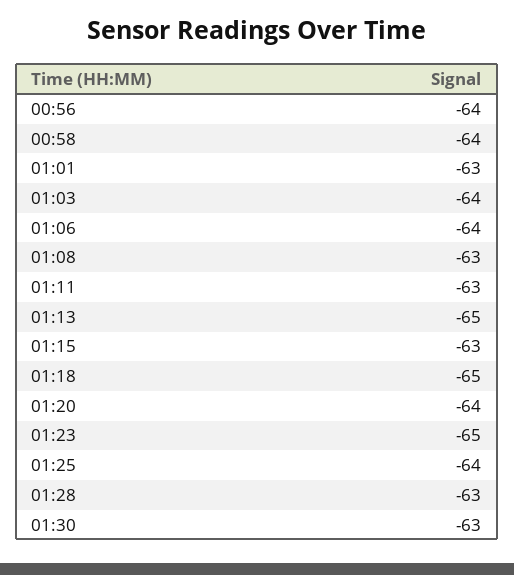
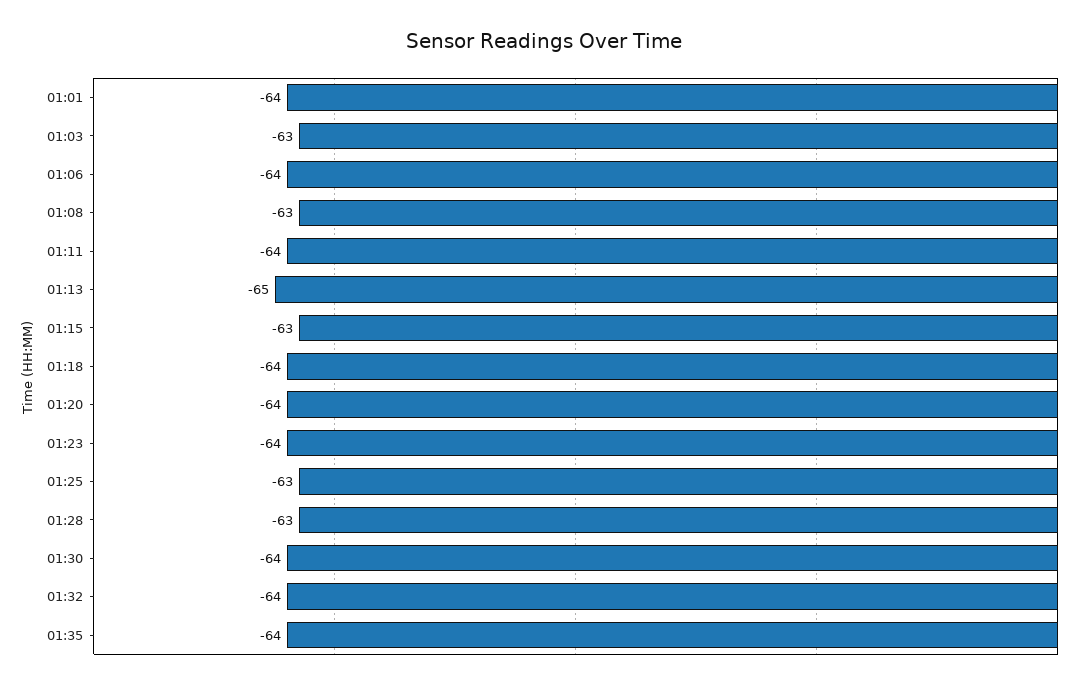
00:56: -64 -> none
00:58: -64 -> none
01:01: -63 -> -64
01:03: -64 -> -63
01:11: -63 -> -64
01:18: -65 -> -64
01:23: -65 -> -64
01:25: -64 -> -63
01:30: -63 -> -64
01:32: none -> -64
01:35: none -> -64

